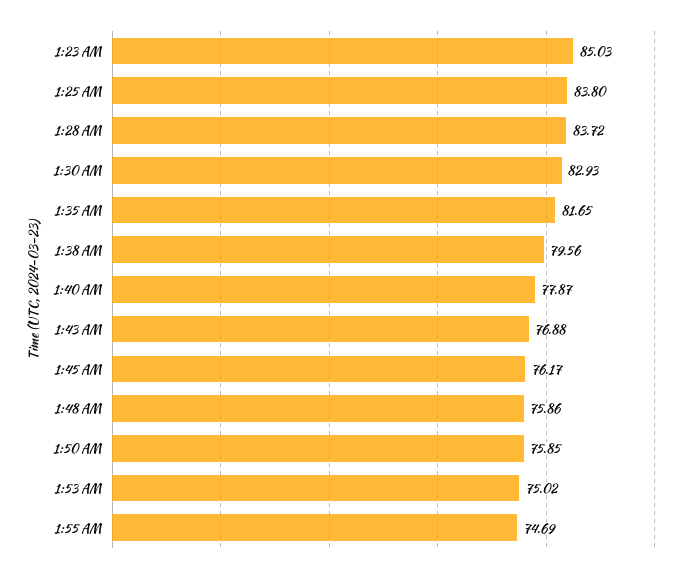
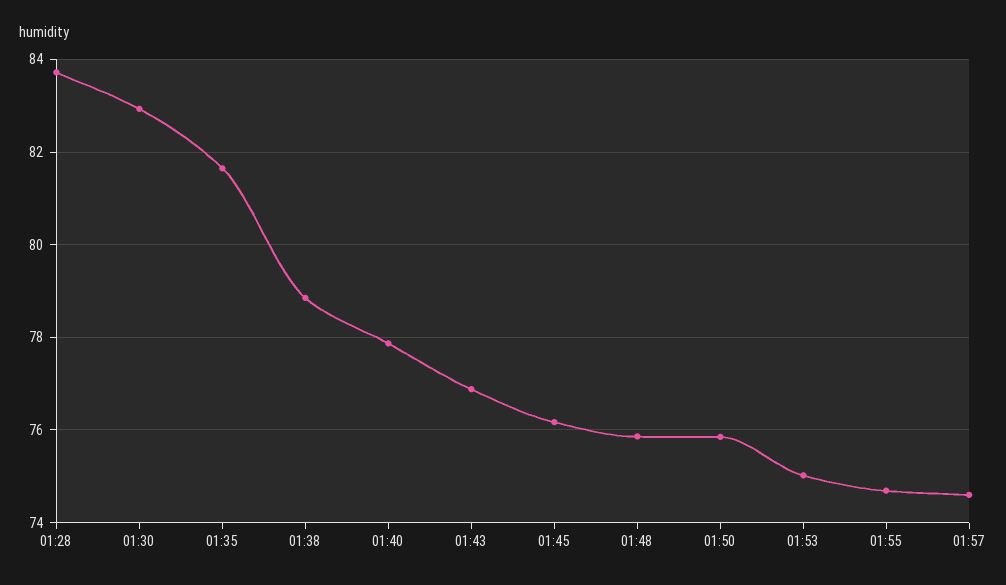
1:23 AM: 85.03 -> none
1:25 AM: 83.8 -> none
1:38 AM: 79.56 -> 78.8
01:57: none -> 74.6

